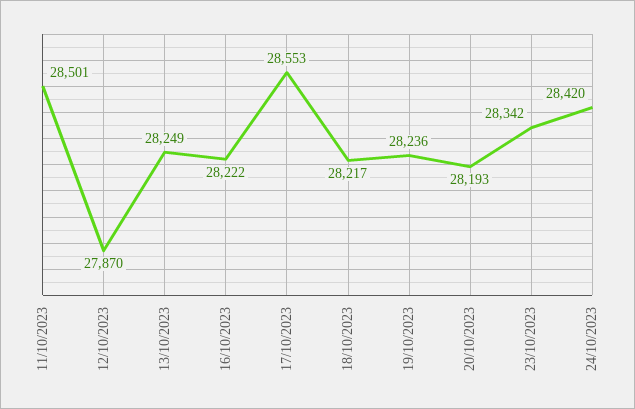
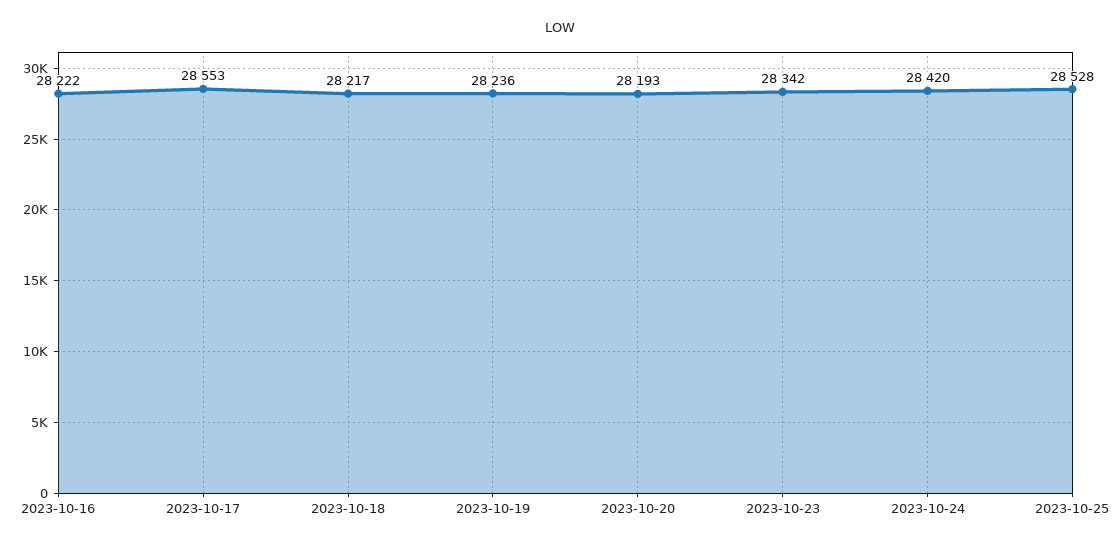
11/10/2023: 28501 -> none
12/10/2023: 27870 -> none
13/10/2023: 28249 -> none
2023-10-25: none -> 28528

